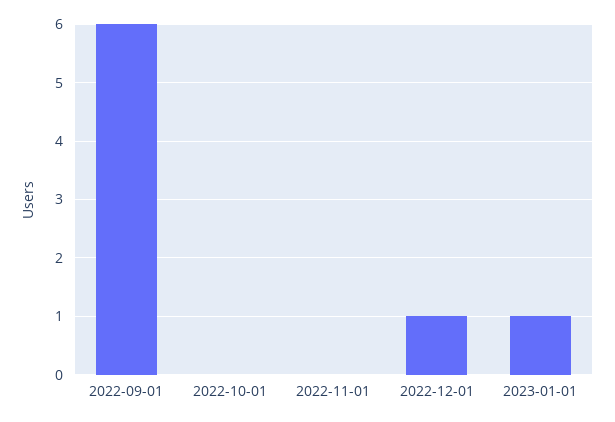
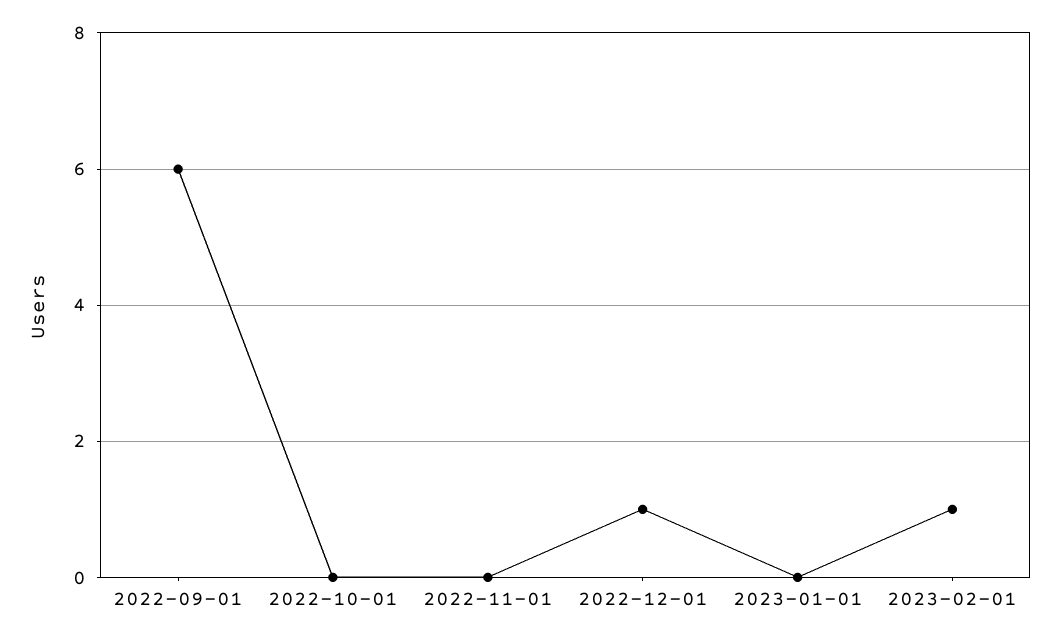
2023-01-01: 1 -> 0
2023-02-01: none -> 1

